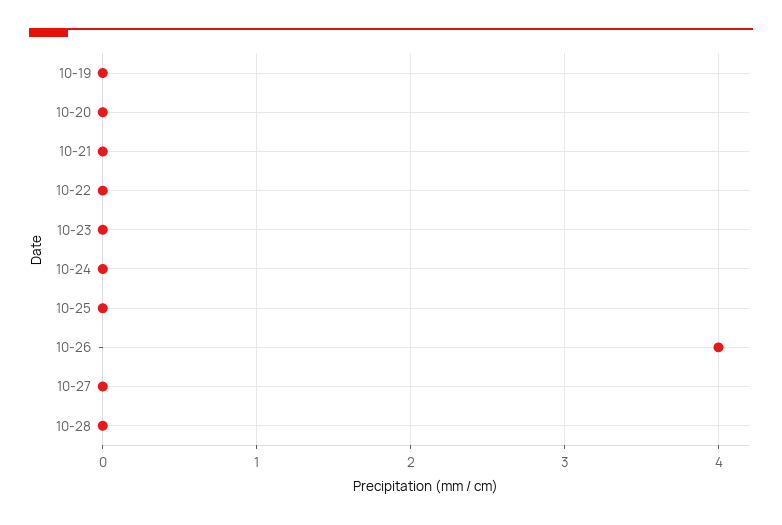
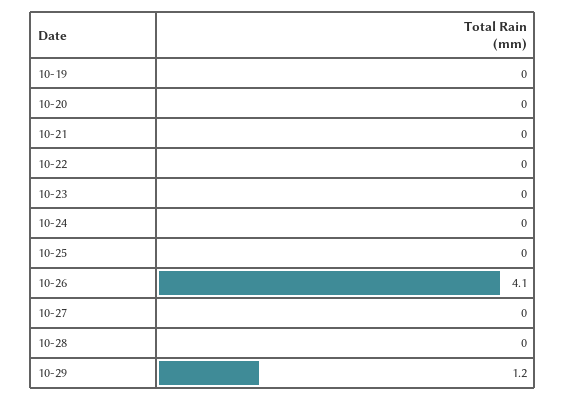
10-26: 4 -> 4.1
10-29: none -> 1.2

